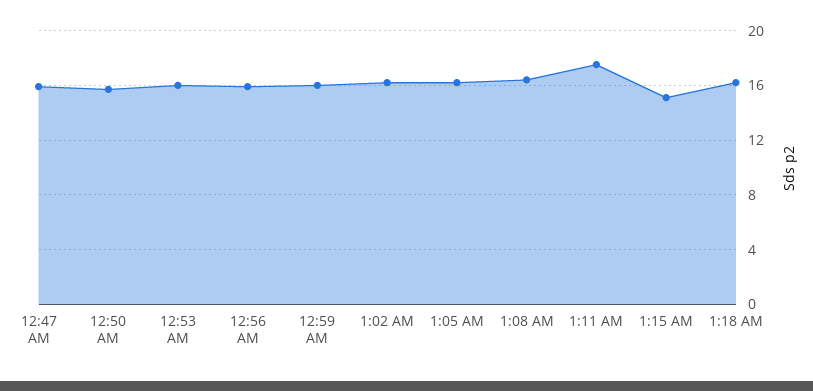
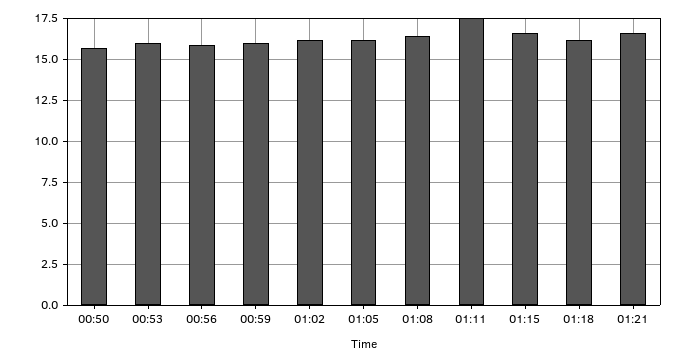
12:47 AM: 16 -> none
1:15 AM: 15 -> 16.5
01:21: none -> 16.5

